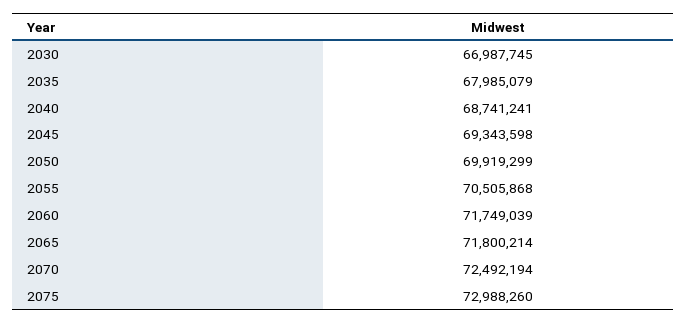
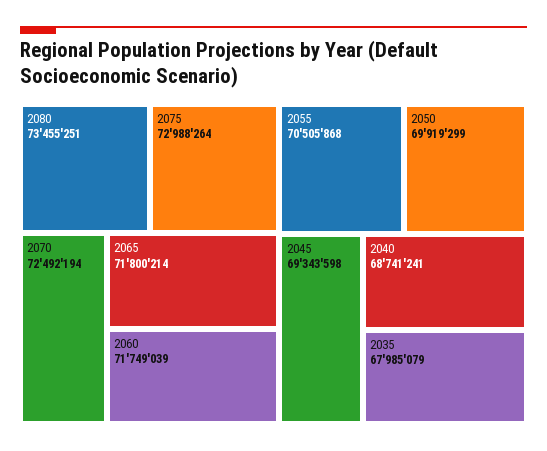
2030: 66987745 -> none
2075: 72988260 -> 72988264
2080: none -> 73455251

